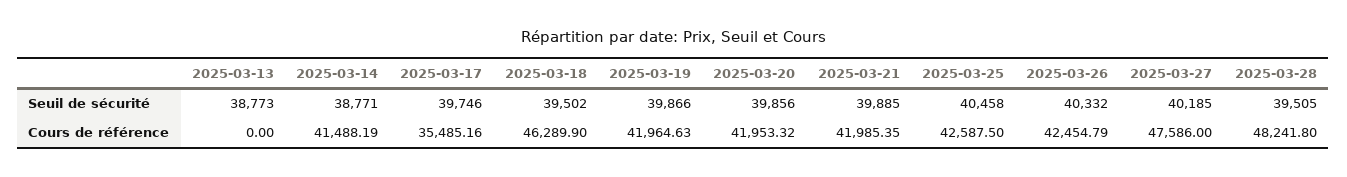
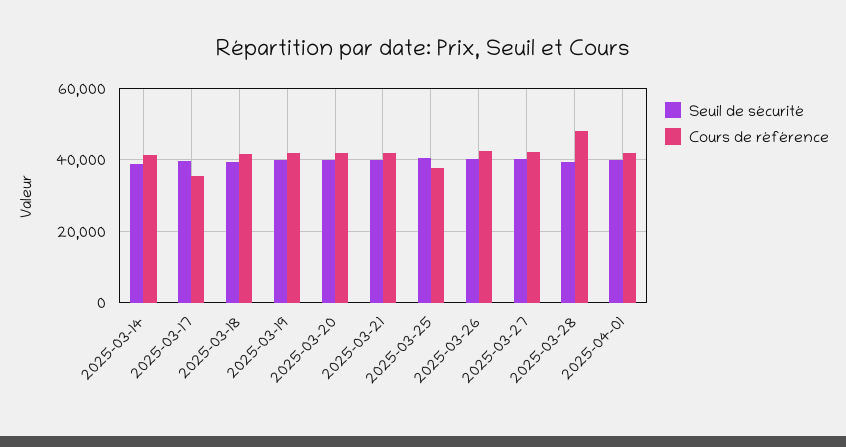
Seuil de sécurité, 2025-03-13: 38773 -> none
Cours de référence, 2025-03-13: 0 -> none
Cours de référence, 2025-03-18: 46289.9 -> 42000
Cours de référence, 2025-03-25: 42587.5 -> 38000
Cours de référence, 2025-03-27: 47586 -> 42000
Seuil de sécurité, 2025-04-01: none -> 40000
Cours de référence, 2025-04-01: none -> 42000

